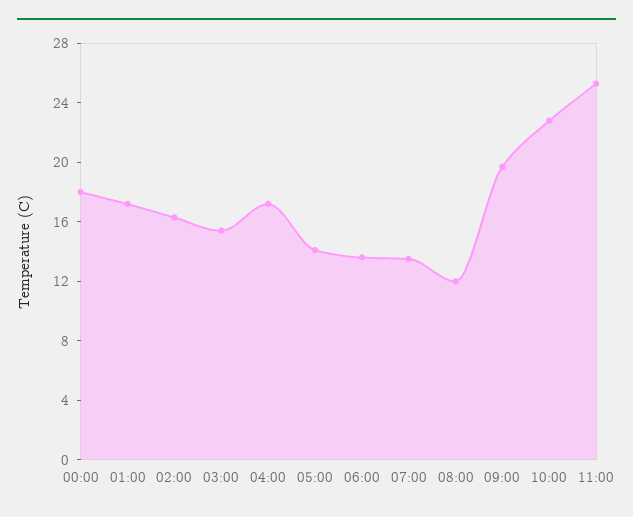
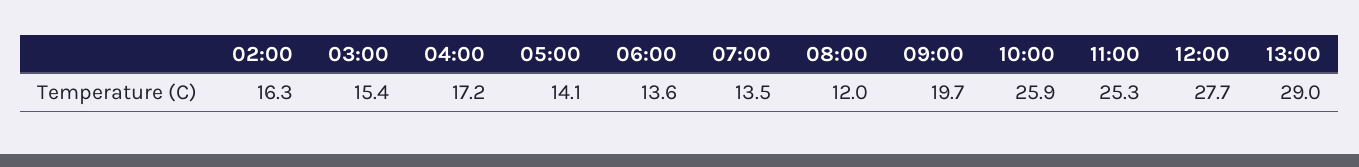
00:00: 18 -> none
01:00: 17 -> none
10:00: 23 -> 25.9
12:00: none -> 27.7
13:00: none -> 29

